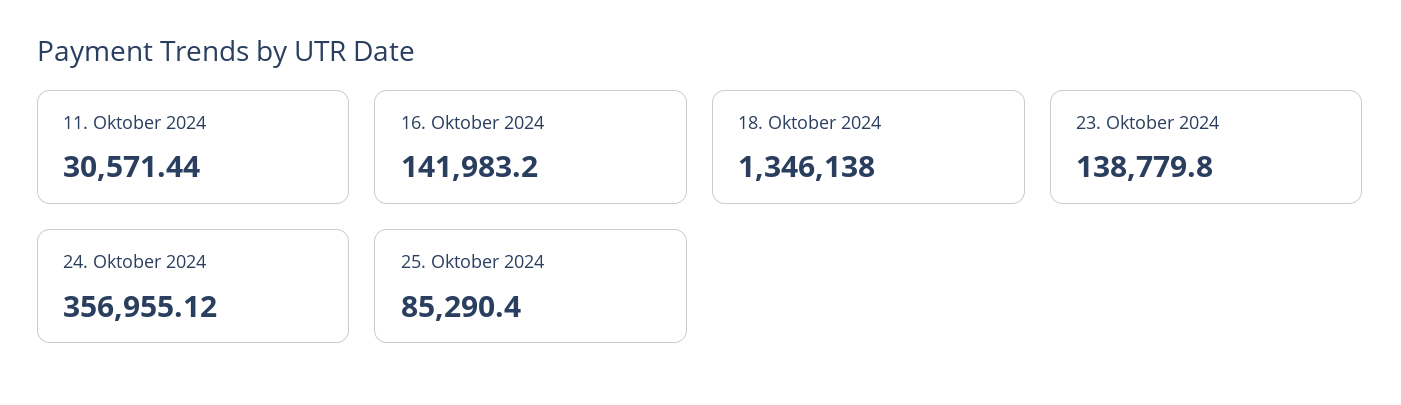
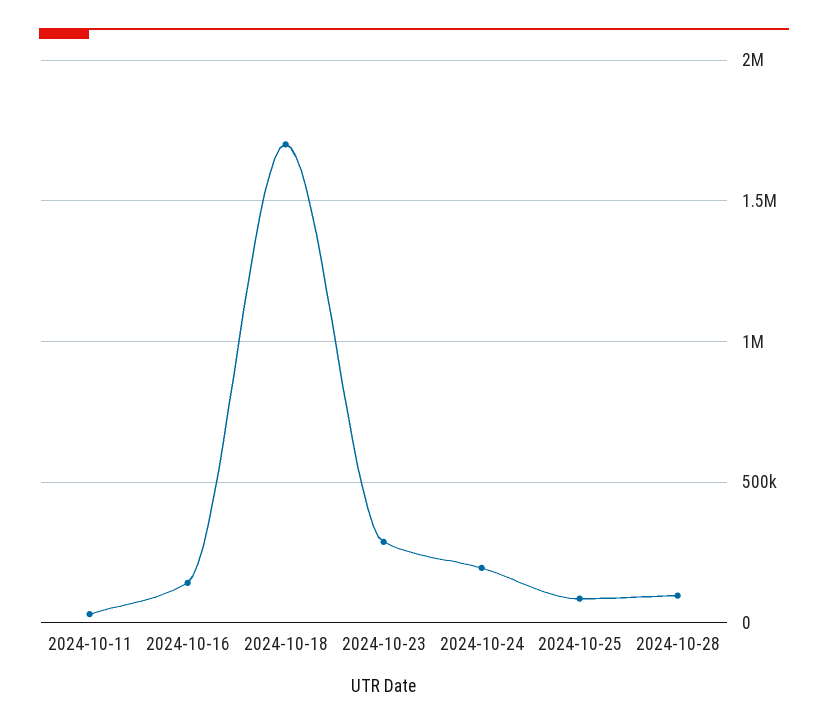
18. Oktober 2024: 1346138 -> 1700000
23. Oktober 2024: 138779.8 -> 300000
24. Oktober 2024: 356955.12 -> 200000
2024-10-28: none -> 100000

